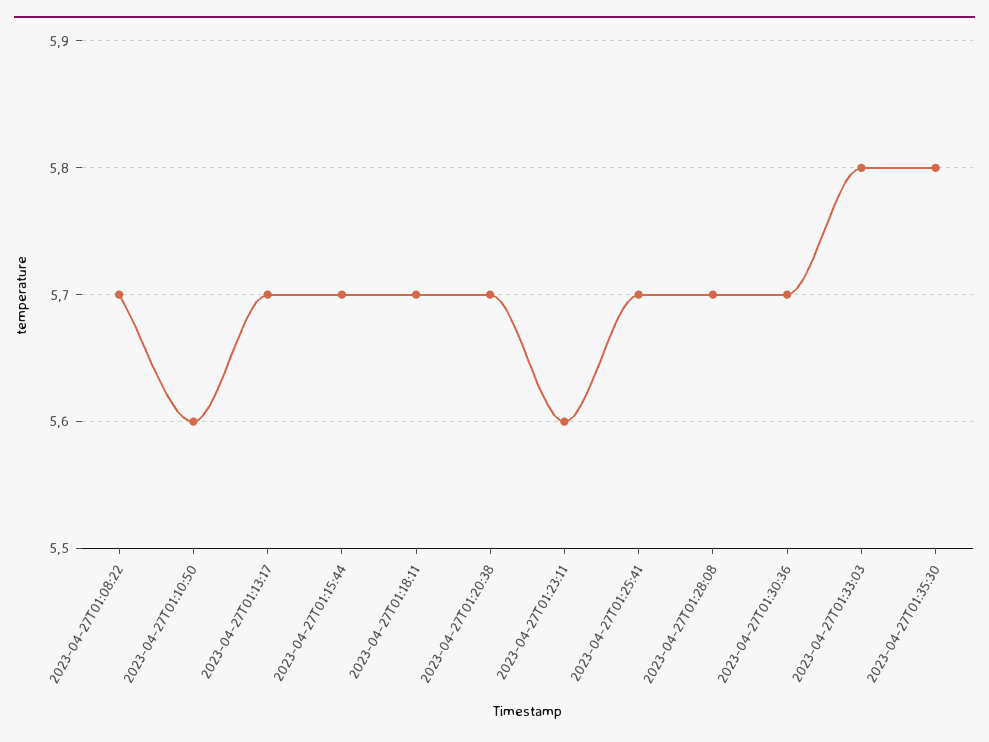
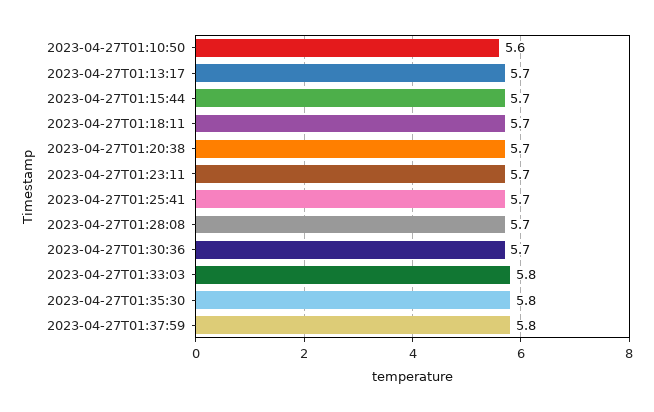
2023-04-27T01:08:22: 5.7 -> none
2023-04-27T01:23:11: 5.6 -> 5.7
2023-04-27T01:37:59: none -> 5.8

